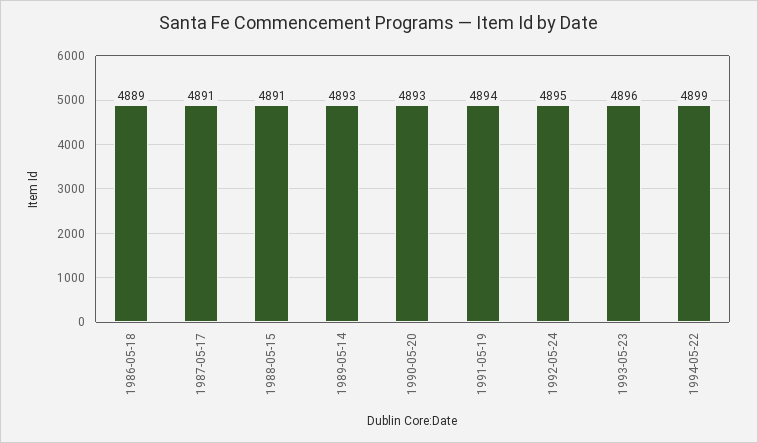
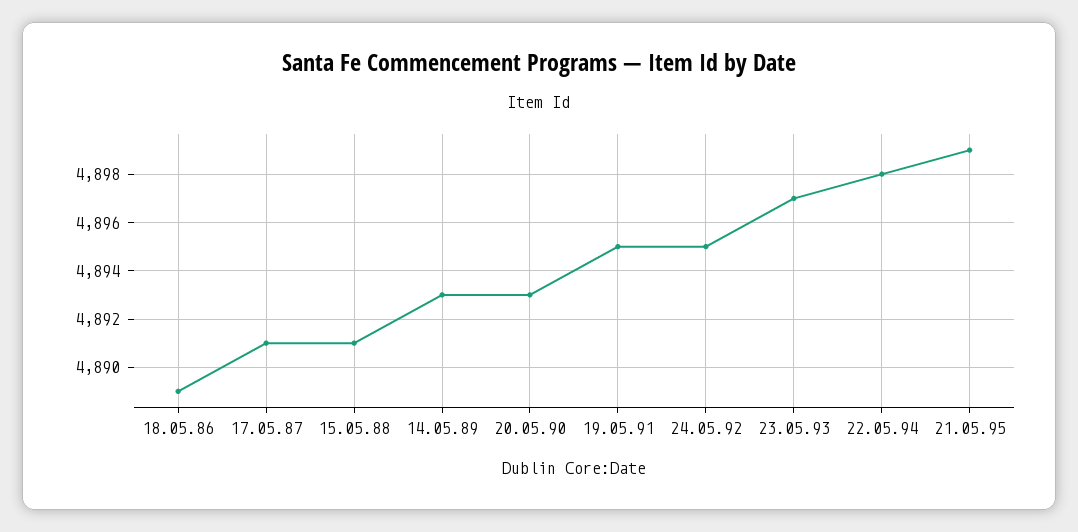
1991-05-19: 4894 -> 4895
1993-05-23: 4896 -> 4897
1994-05-22: 4899 -> 4898
21.05.95: none -> 4899

